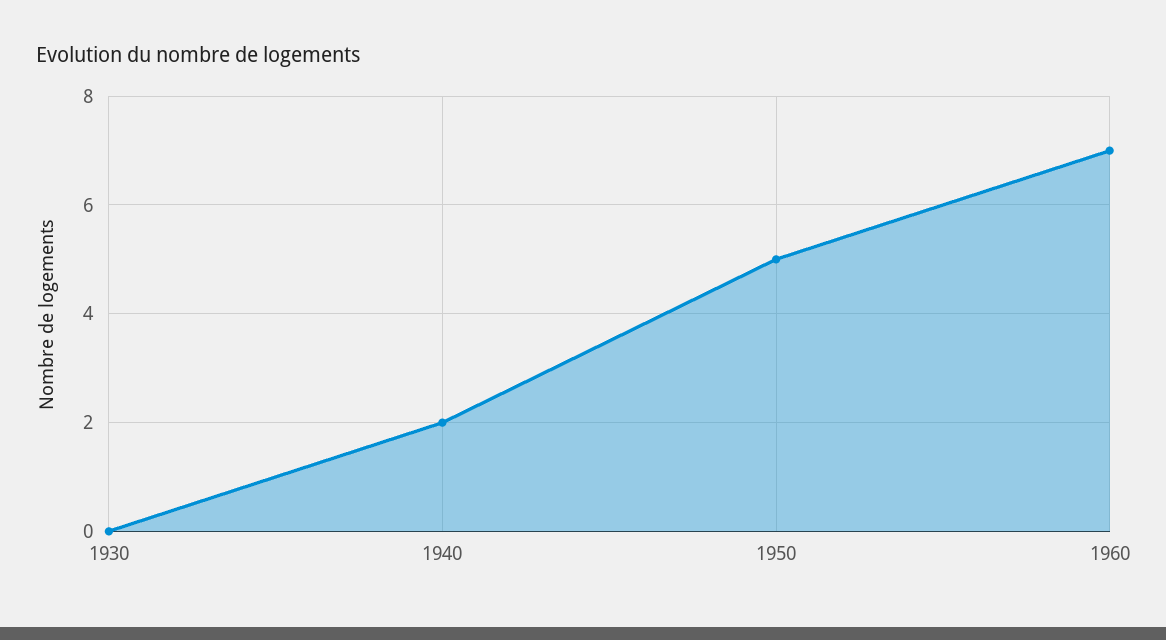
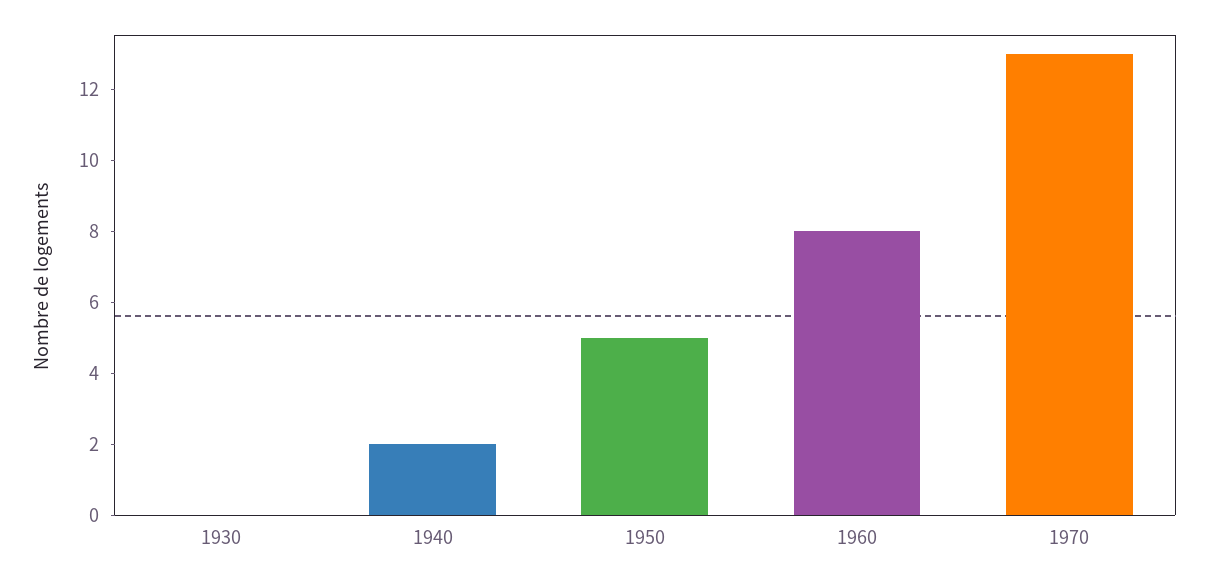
1960: 7 -> 8
1970: none -> 13

